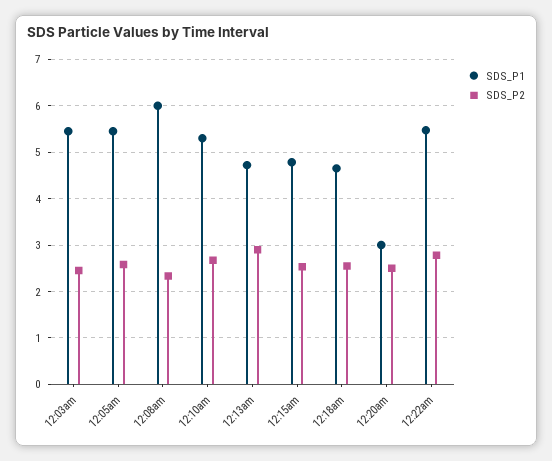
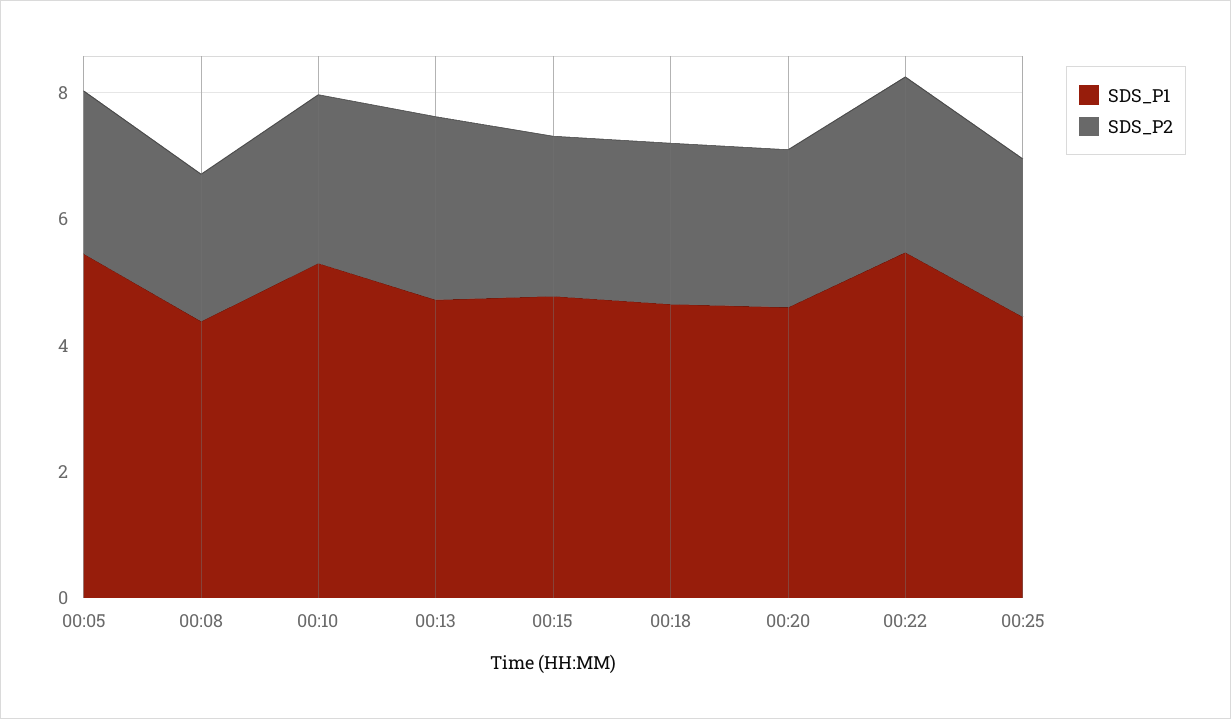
SDS_P1, 12:03am: 5.4 -> none
SDS_P2, 12:03am: 2.4 -> none
SDS_P1, 12:08am: 6 -> 4.5
SDS_P1, 12:20am: 3 -> 4.5
SDS_P1, 00:25: none -> 4.5
SDS_P2, 00:25: none -> 2.5

